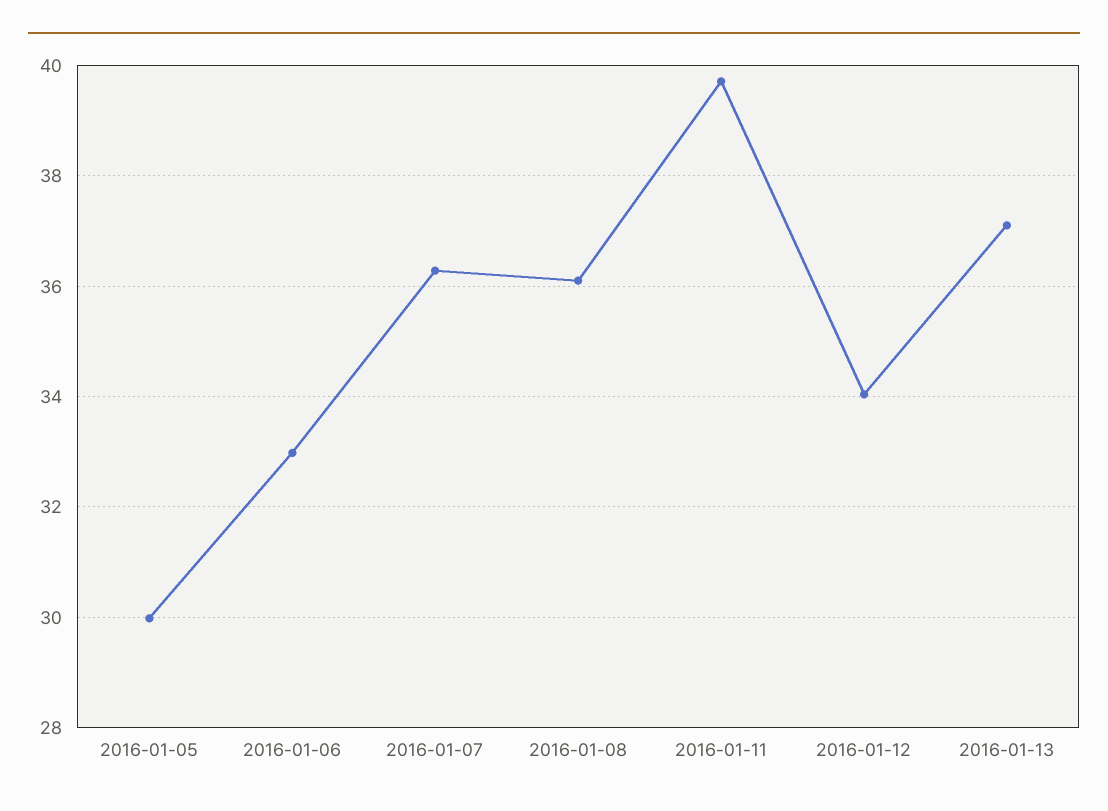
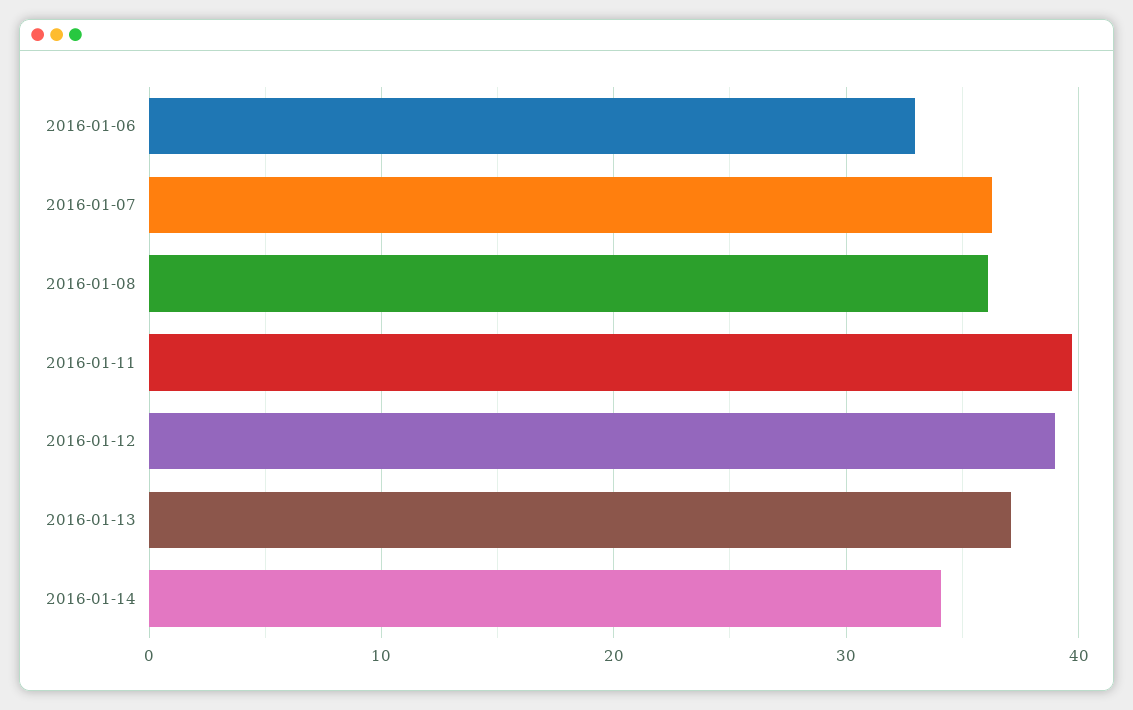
2016-01-05: 30 -> none
2016-01-12: 34 -> 39
2016-01-14: none -> 34

